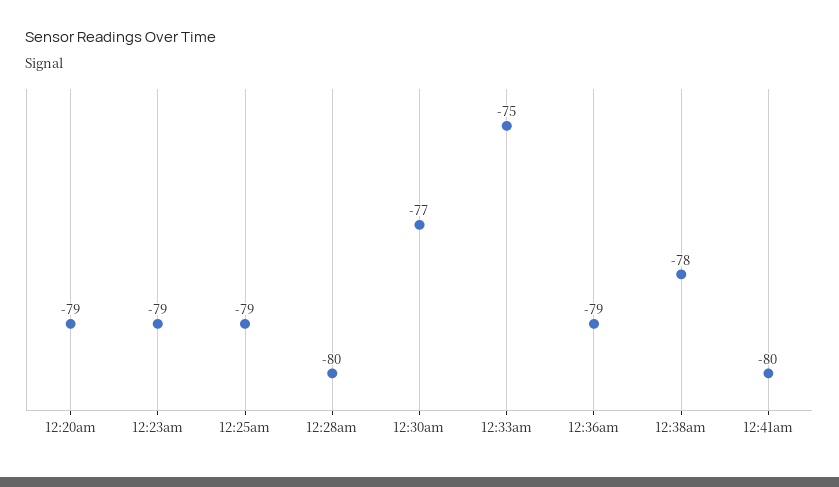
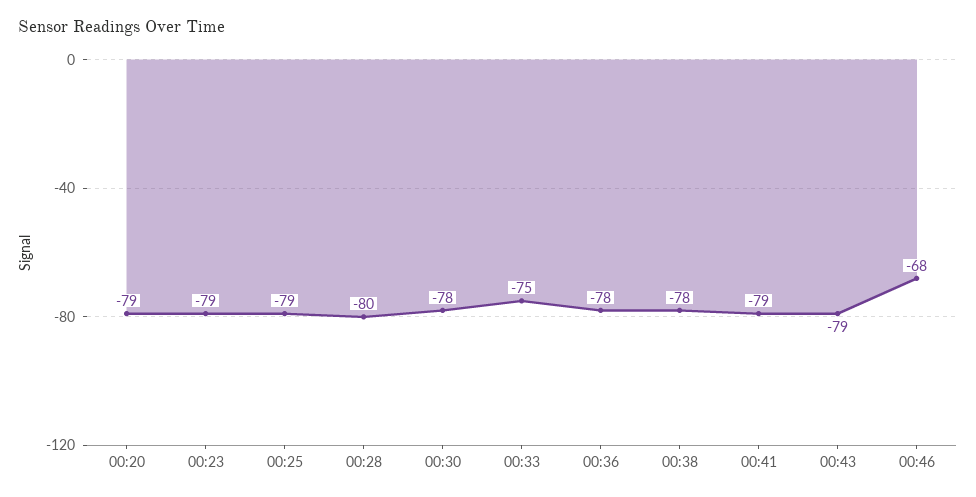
12:30am: -77 -> -78
12:36am: -79 -> -78
12:41am: -80 -> -79
00:43: none -> -79
00:46: none -> -68

